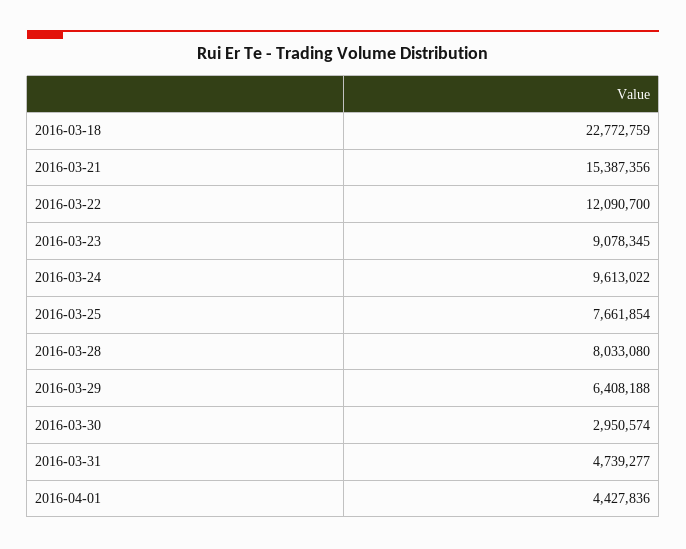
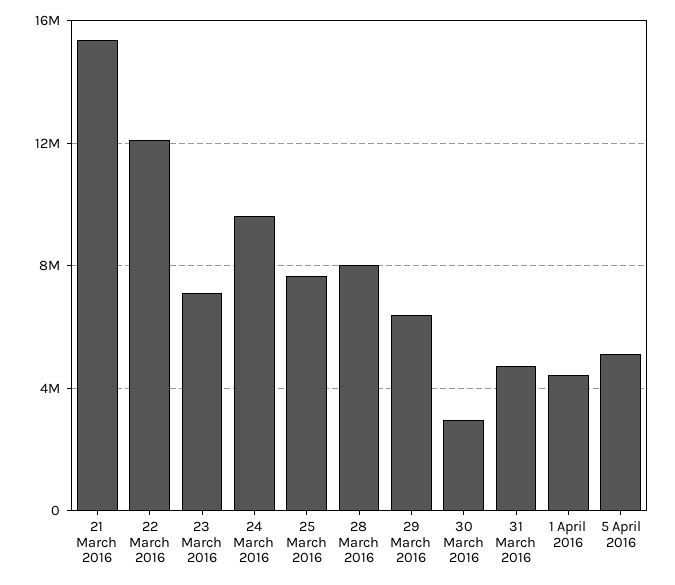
2016-03-18: 22772759 -> none
2016-03-23: 9078345 -> 7000000
5 April 2016: none -> 5000000

